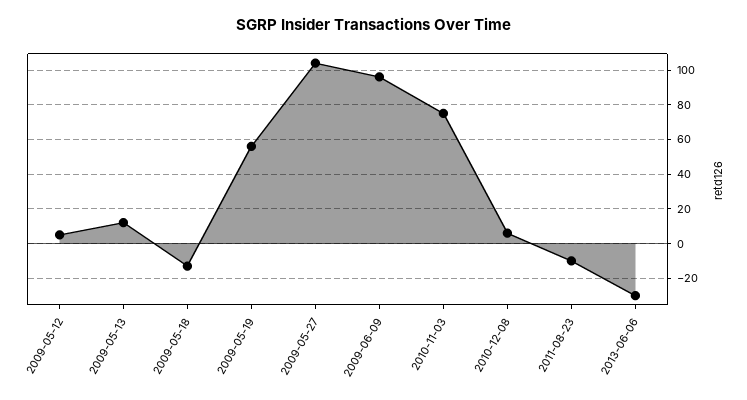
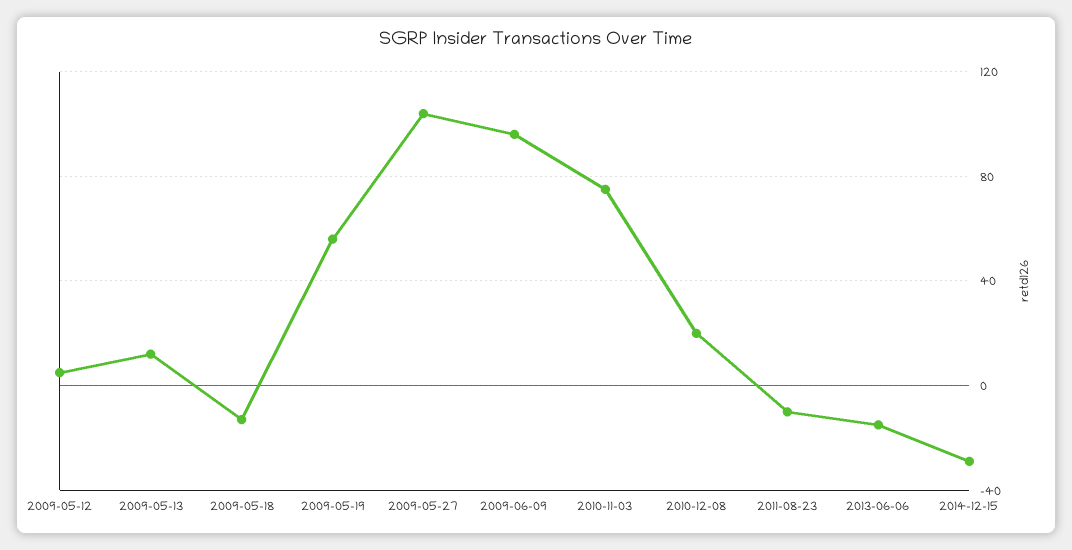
2010-12-08: 5 -> 20
2013-06-06: -30 -> -15
2014-12-15: none -> -30

